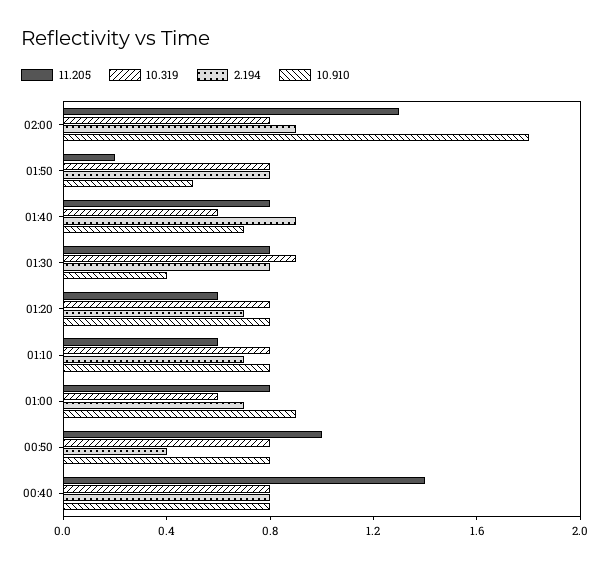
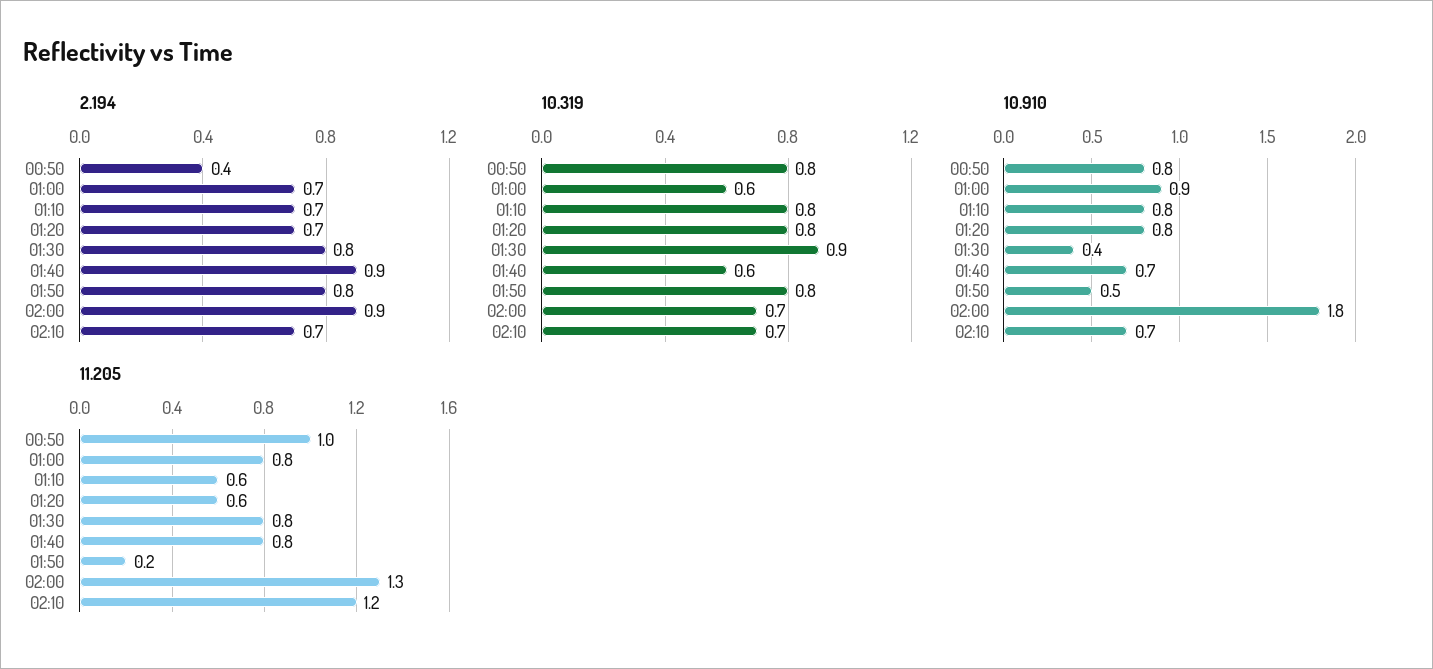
10.319, 02:00: 0.8 -> 0.7
11.205, 00:40: 1.4 -> none
10.319, 00:40: 0.8 -> none
2.194, 00:40: 0.8 -> none
10.910, 00:40: 0.8 -> none
2.194, 02:10: none -> 0.7
10.319, 02:10: none -> 0.7
10.910, 02:10: none -> 0.7
11.205, 02:10: none -> 1.2

